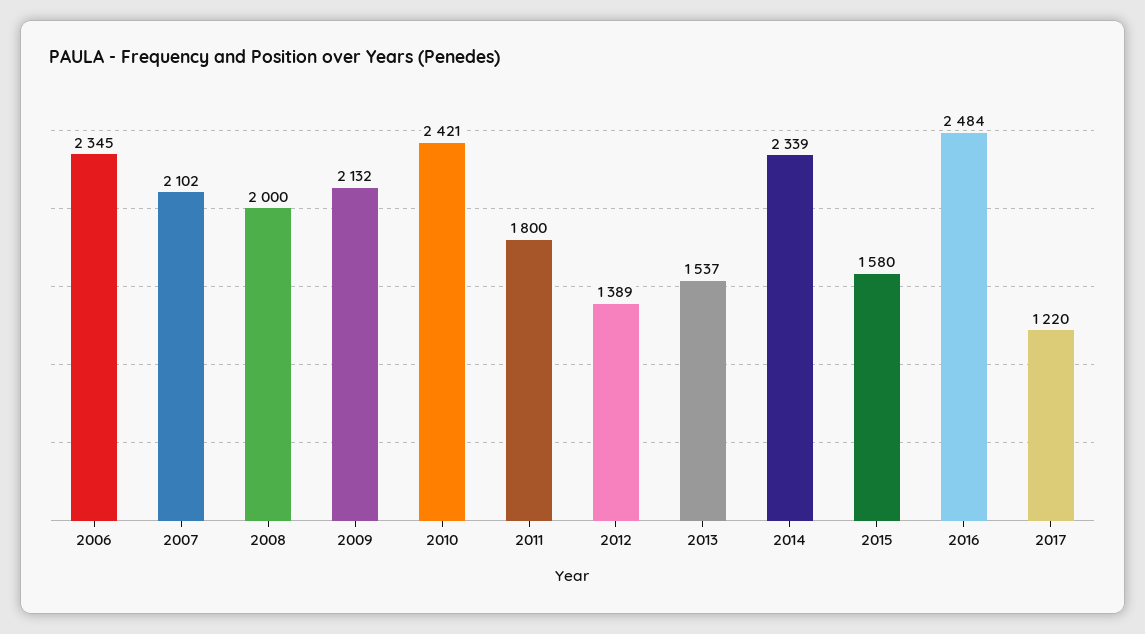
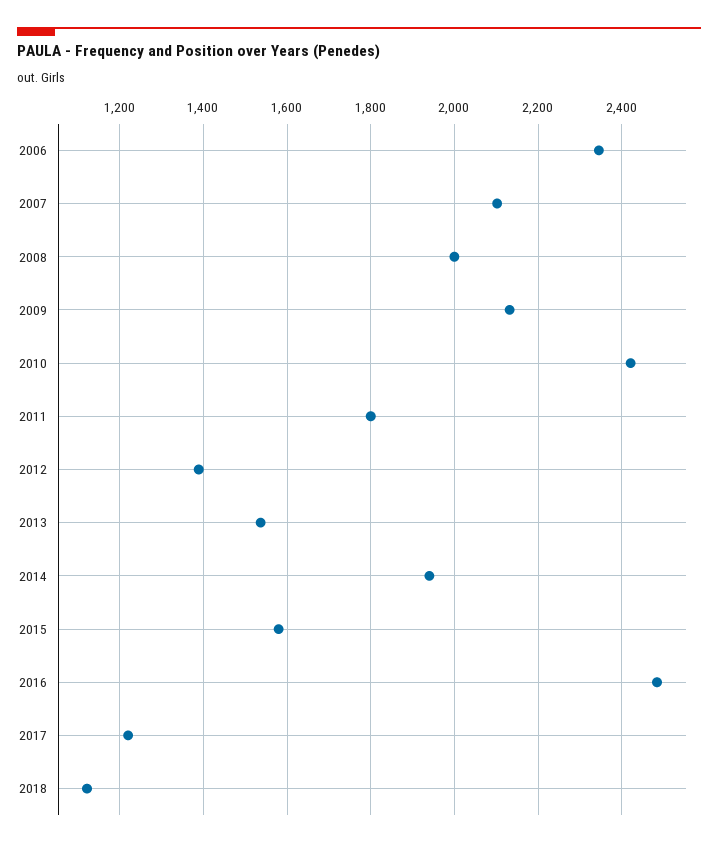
2014: 2339 -> 1940
2018: none -> 1120

